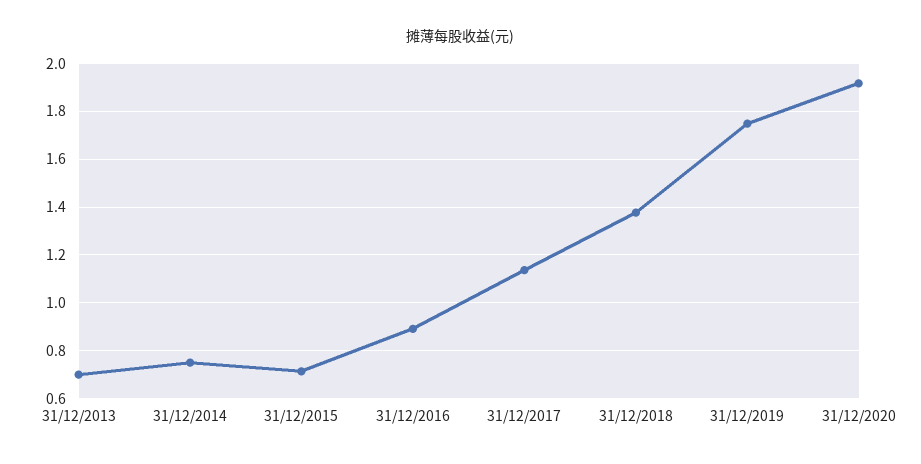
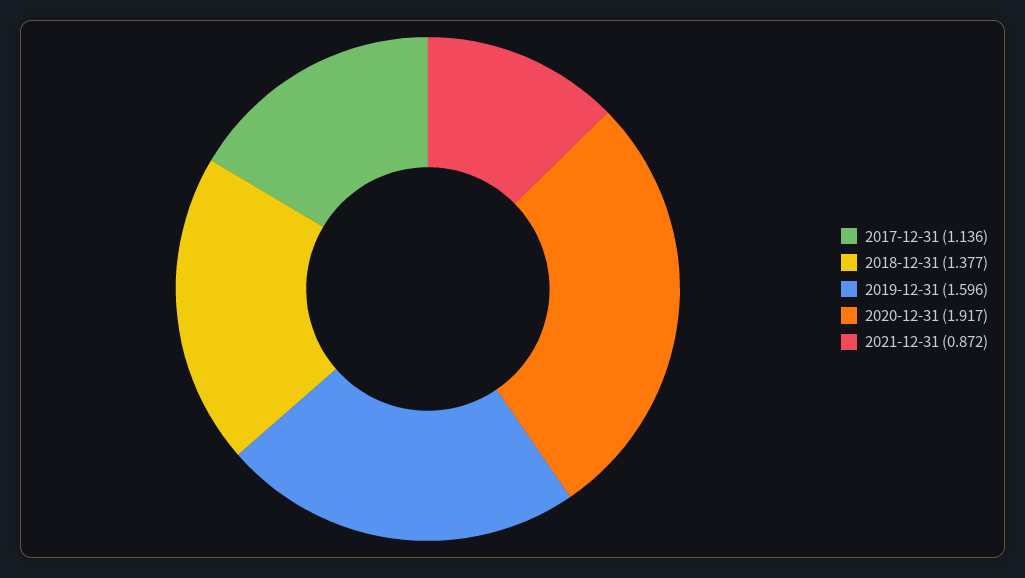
31/12/2013: 0.7 -> none
31/12/2014: 0.75 -> none
31/12/2015: 0.7 -> none
31/12/2016: 0.9 -> none
31/12/2019: 1.75 -> 1.596
2021-12-31: none -> 0.872

